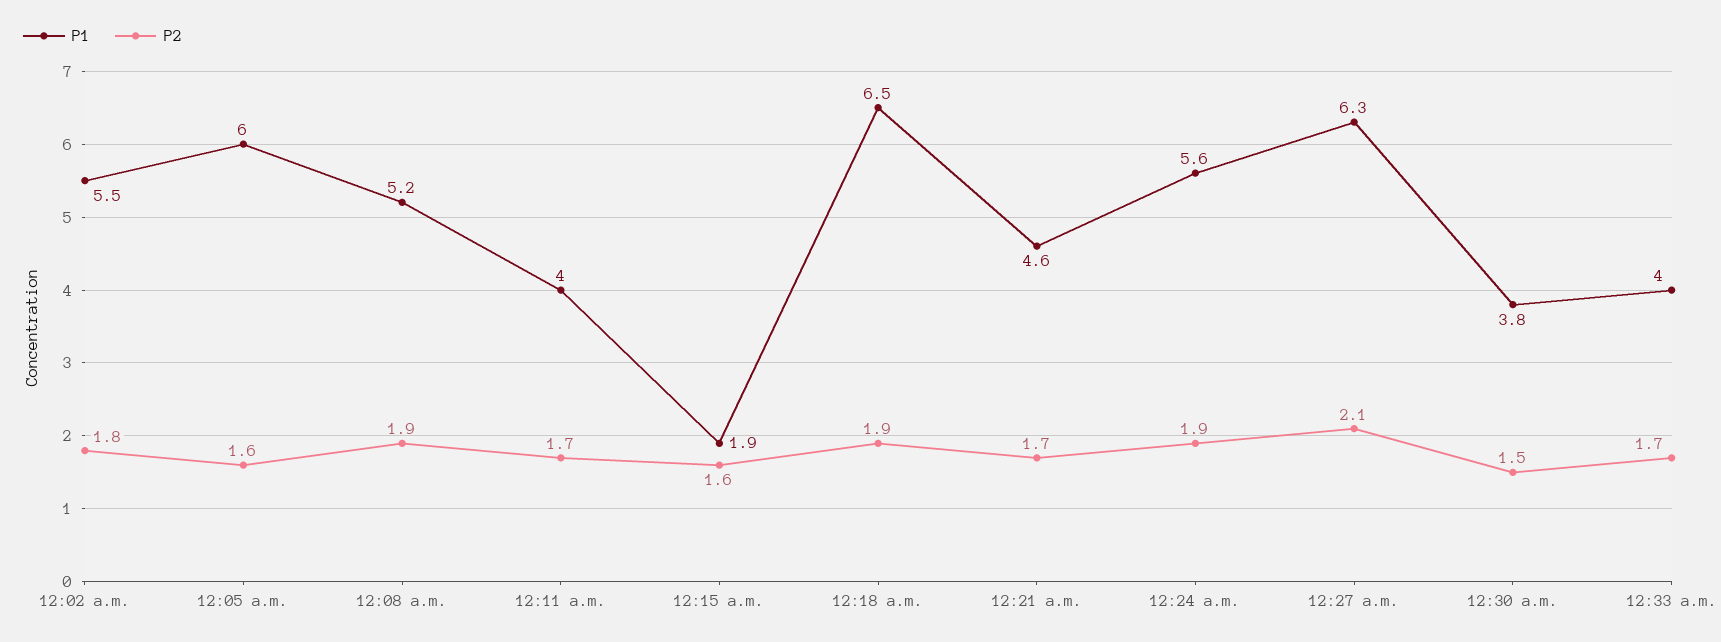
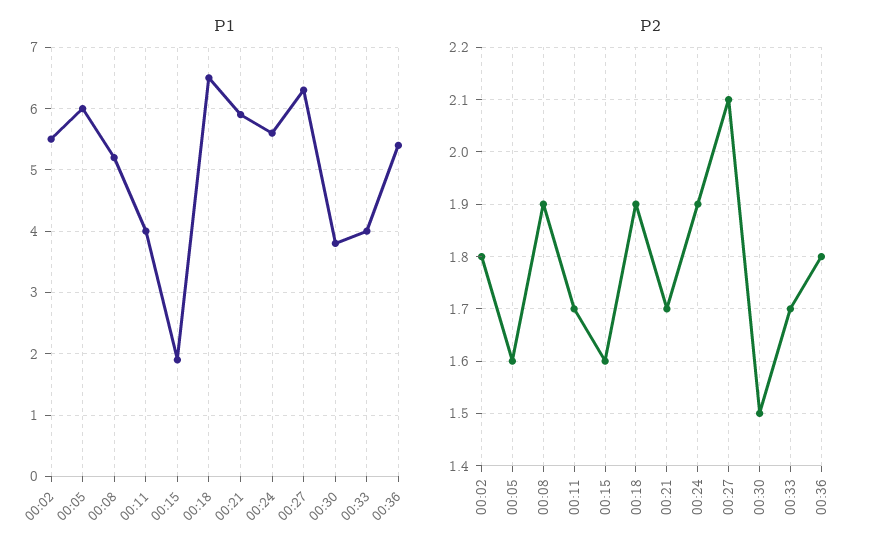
P1, 12:21 a.m.: 4.6 -> 5.9
P1, 00:36: none -> 5.4
P2, 00:36: none -> 1.8

